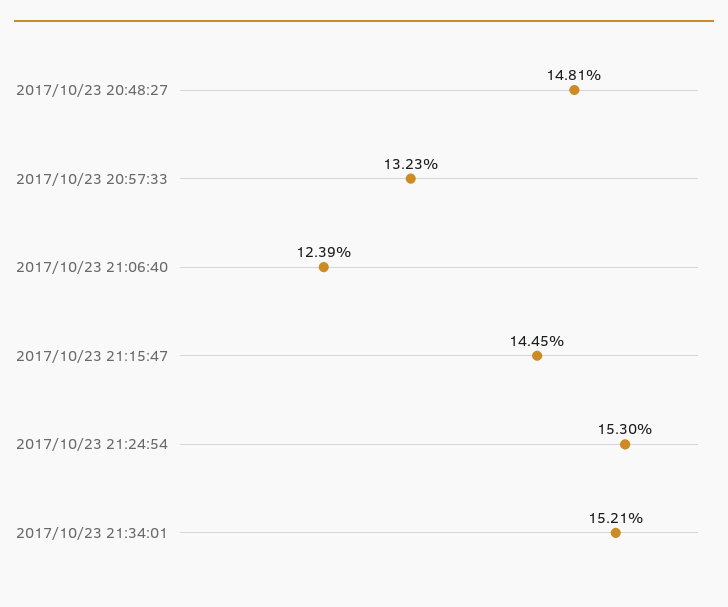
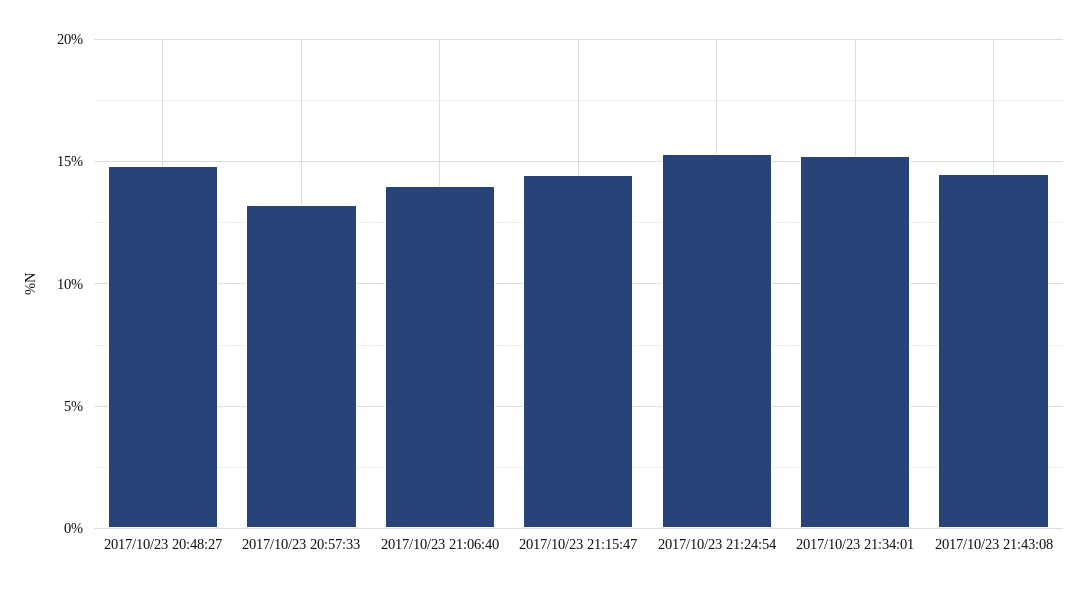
2017/10/23 21:06:40: 12.39 -> 14
2017/10/23 21:43:08: none -> 14.5

